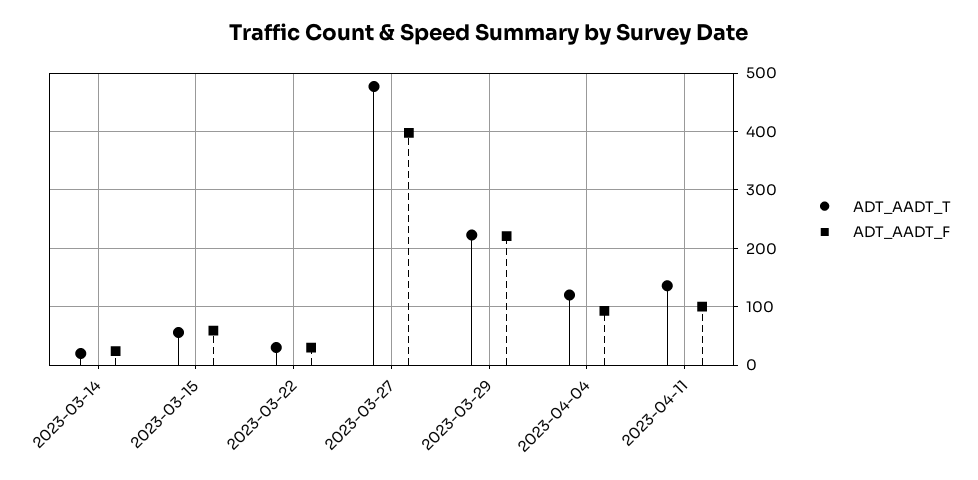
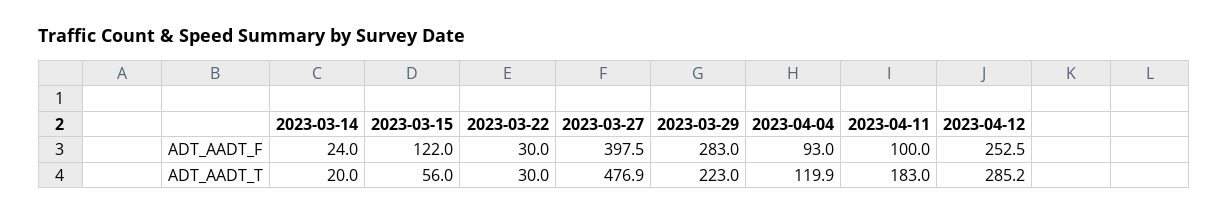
ADT_AADT_F, 2023-03-15: 60 -> 122
ADT_AADT_F, 2023-03-29: 220 -> 283
ADT_AADT_T, 2023-04-11: 140 -> 183
ADT_AADT_F, 2023-04-12: none -> 252.5
ADT_AADT_T, 2023-04-12: none -> 285.2

